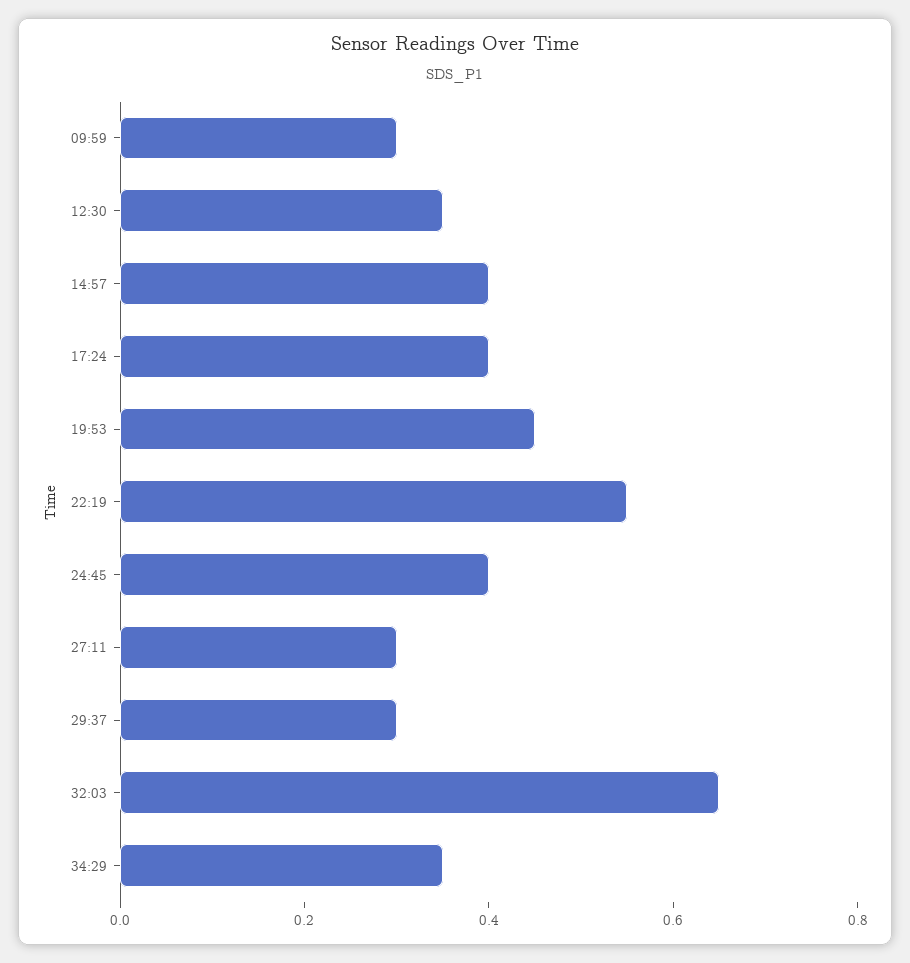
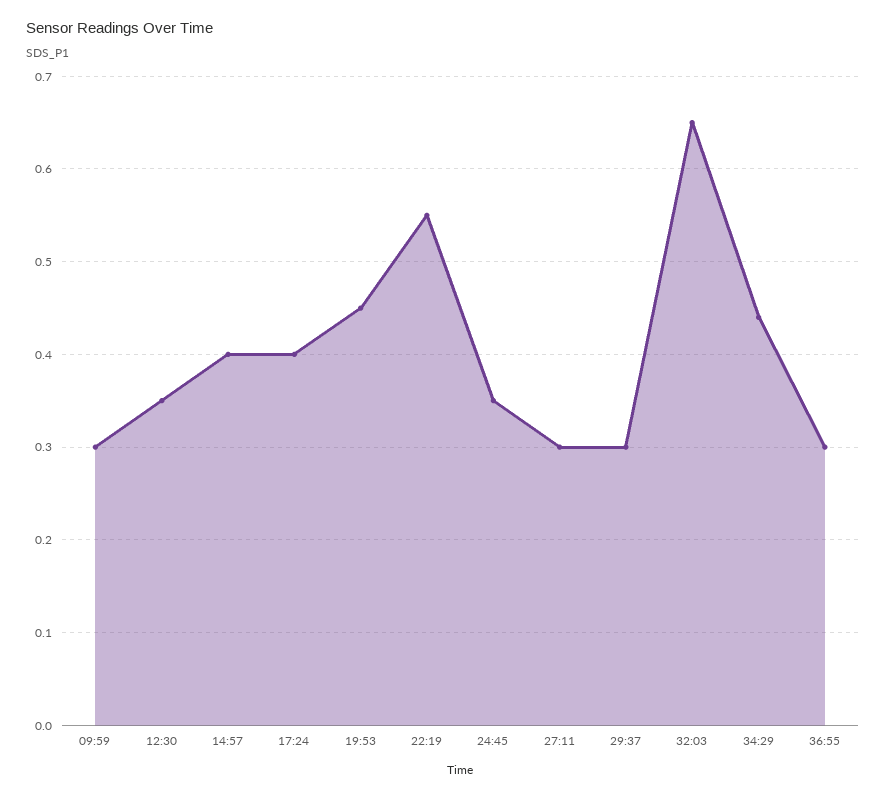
24:45: 0.4 -> 0.35
34:29: 0.35 -> 0.44
36:55: none -> 0.3

